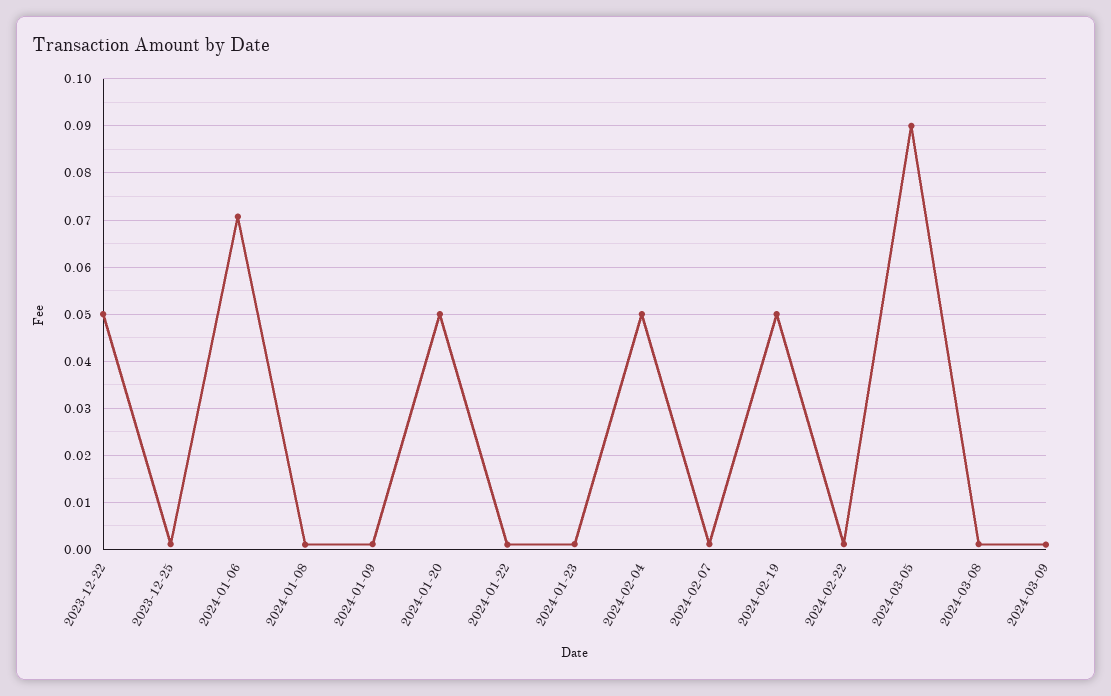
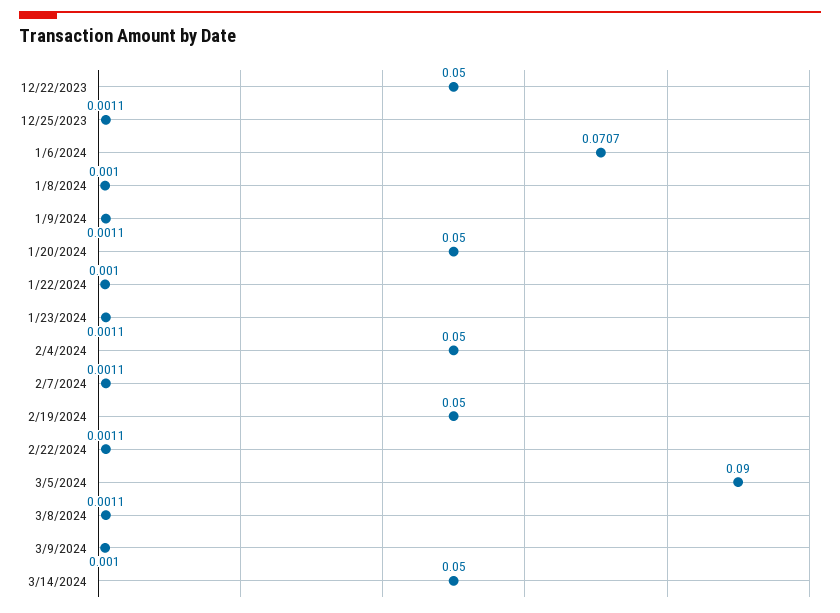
3/14/2024: none -> 0.05

